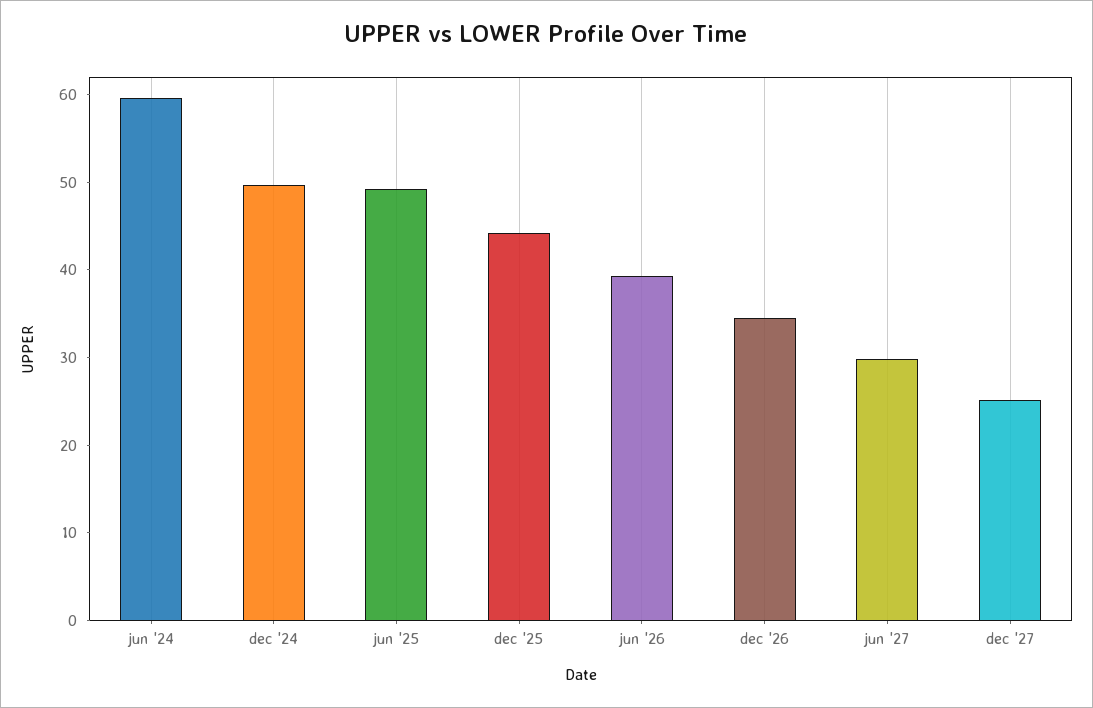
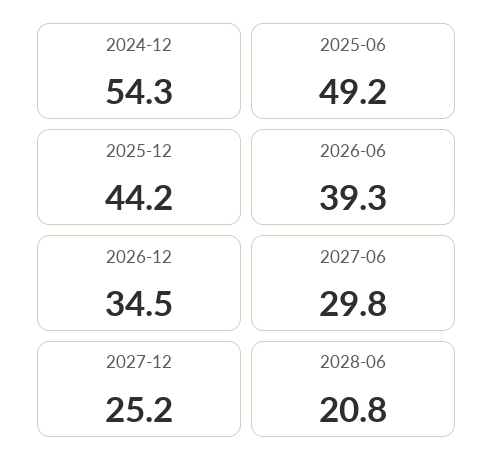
jun '24: 60 -> none
dec '24: 50 -> 54.3
2028-06: none -> 20.8

